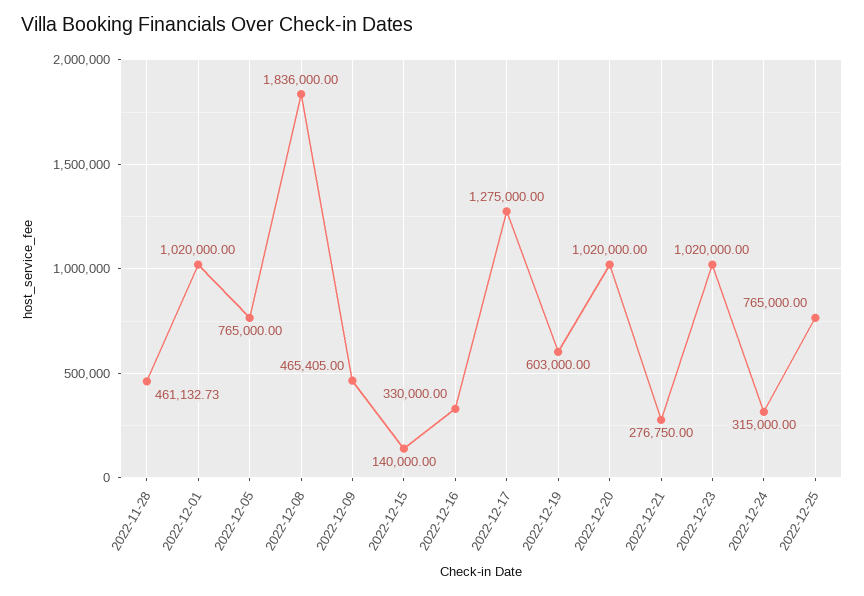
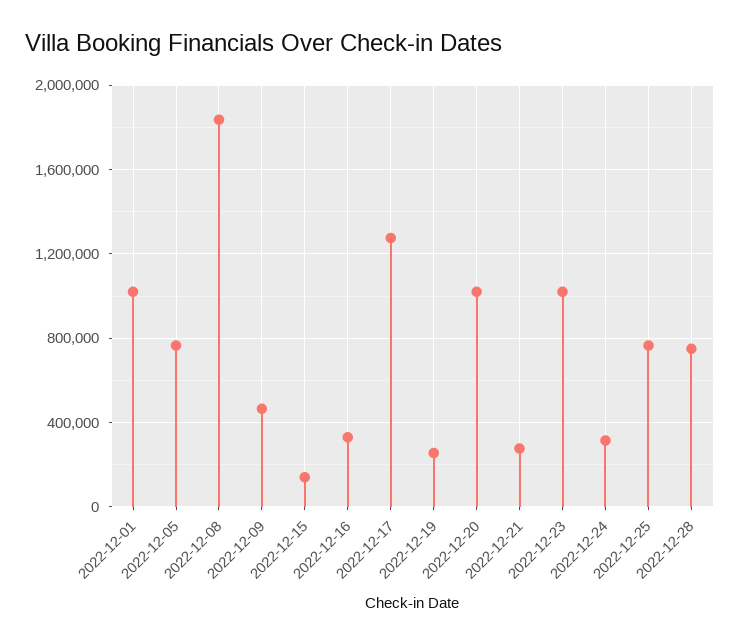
2022-11-28: 461132.73 -> none
2022-12-19: 603000 -> 250000
2022-12-28: none -> 750000

